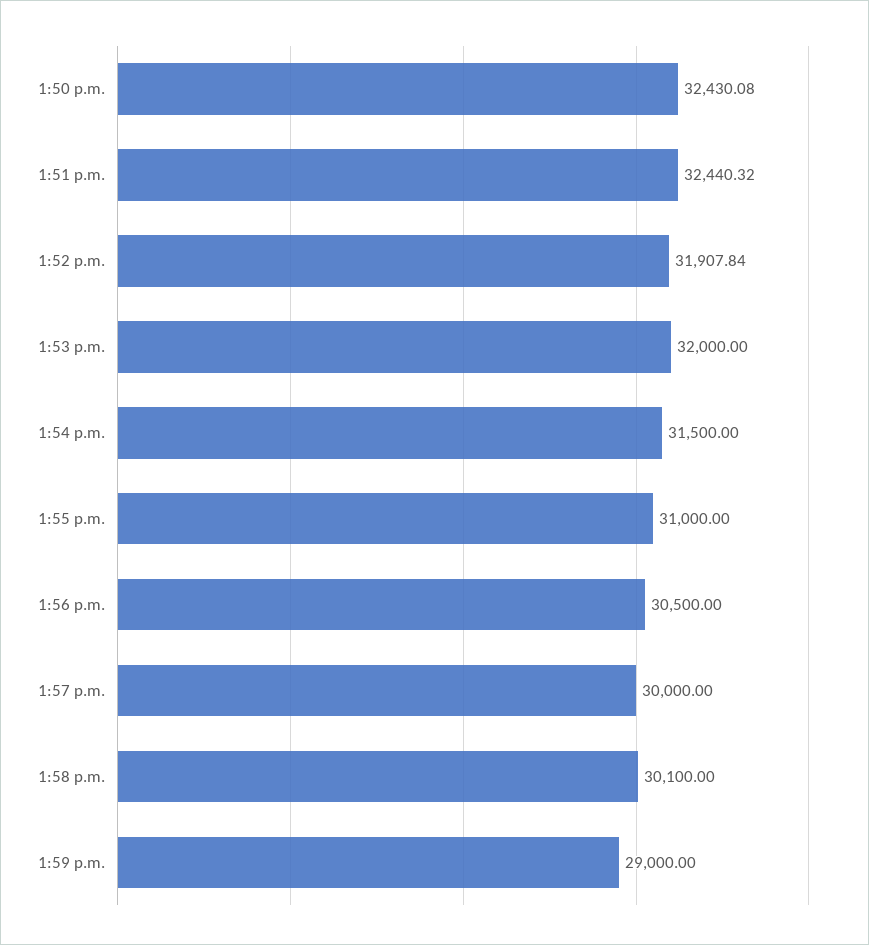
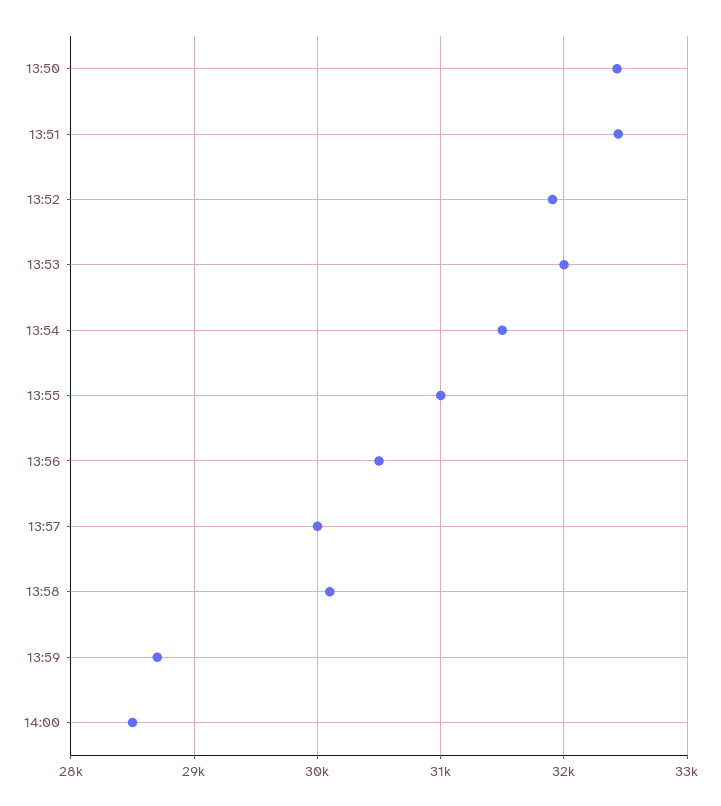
1:59 p.m.: 29000 -> 28700
14:00: none -> 28500

